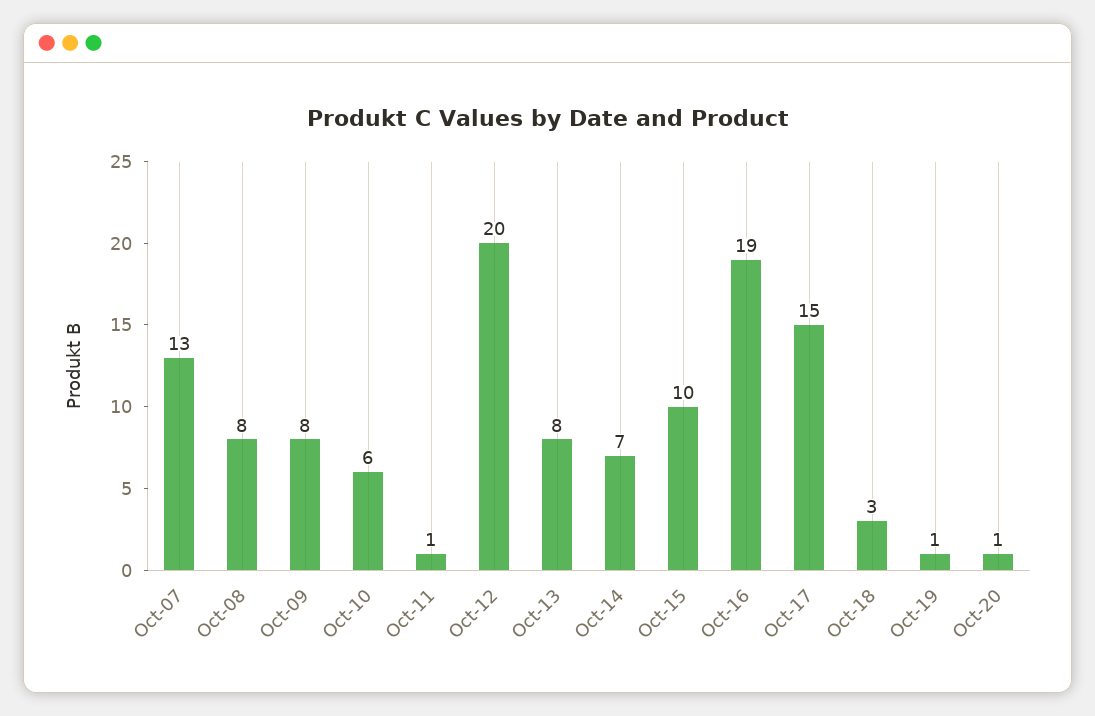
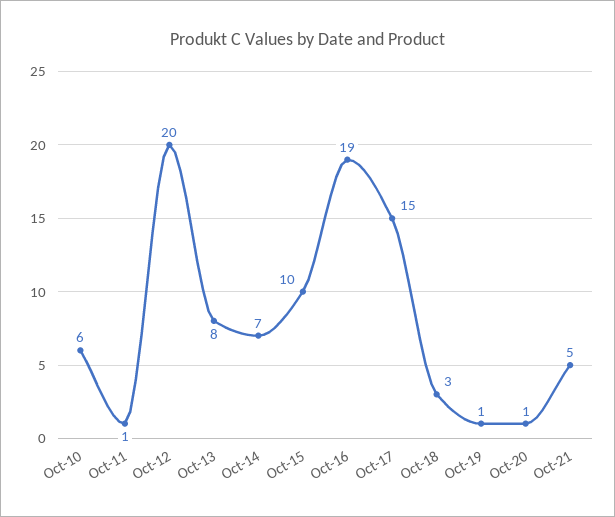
Oct-07: 13 -> none
Oct-08: 8 -> none
Oct-09: 8 -> none
Oct-21: none -> 5

